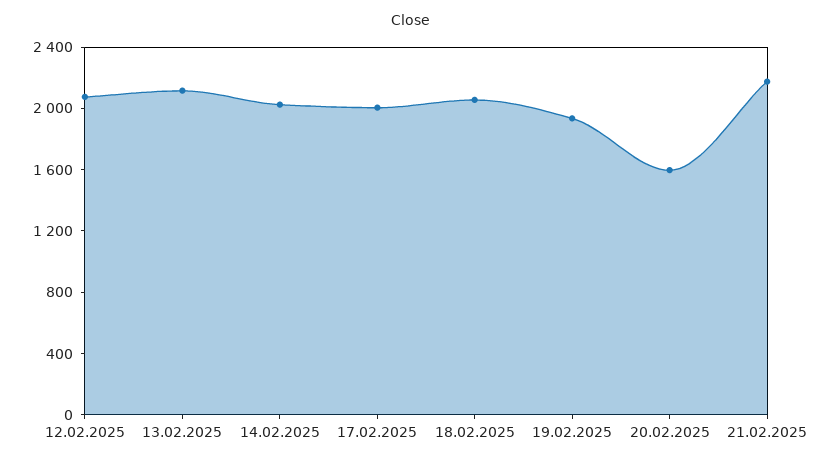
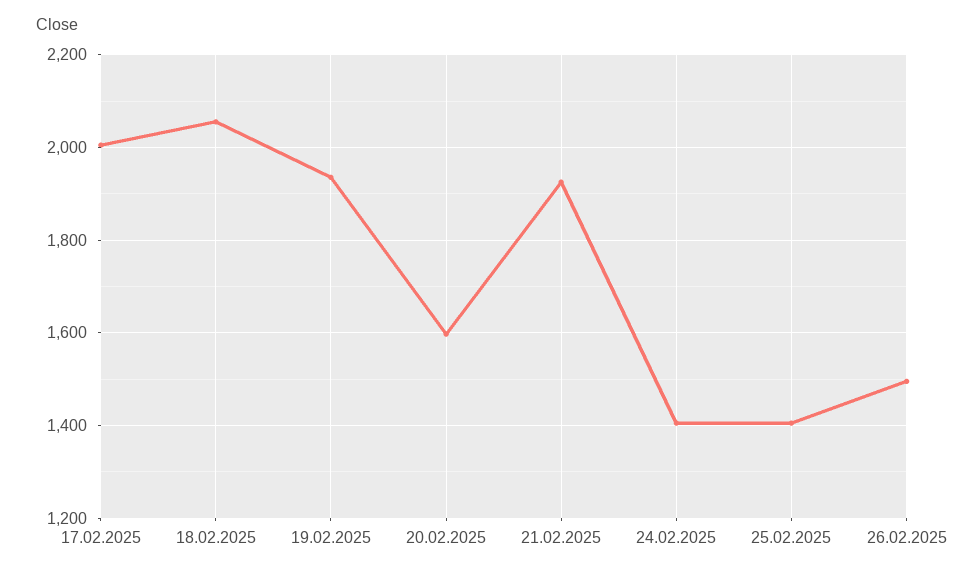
12.02.2025: 2100 -> none
13.02.2025: 2100 -> none
14.02.2025: 2000 -> none
21.02.2025: 2200 -> 1920
24.02.2025: none -> 1400
25.02.2025: none -> 1400
26.02.2025: none -> 1500

